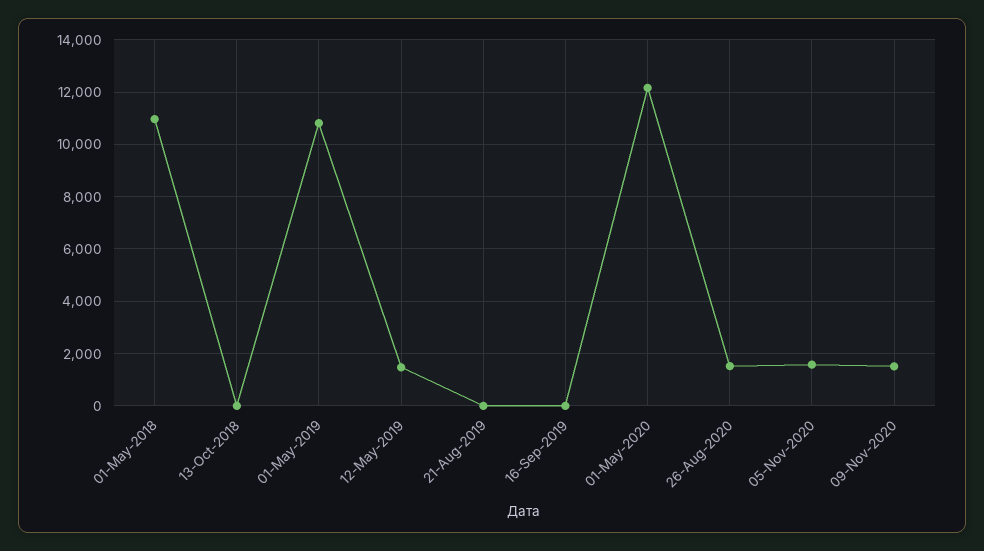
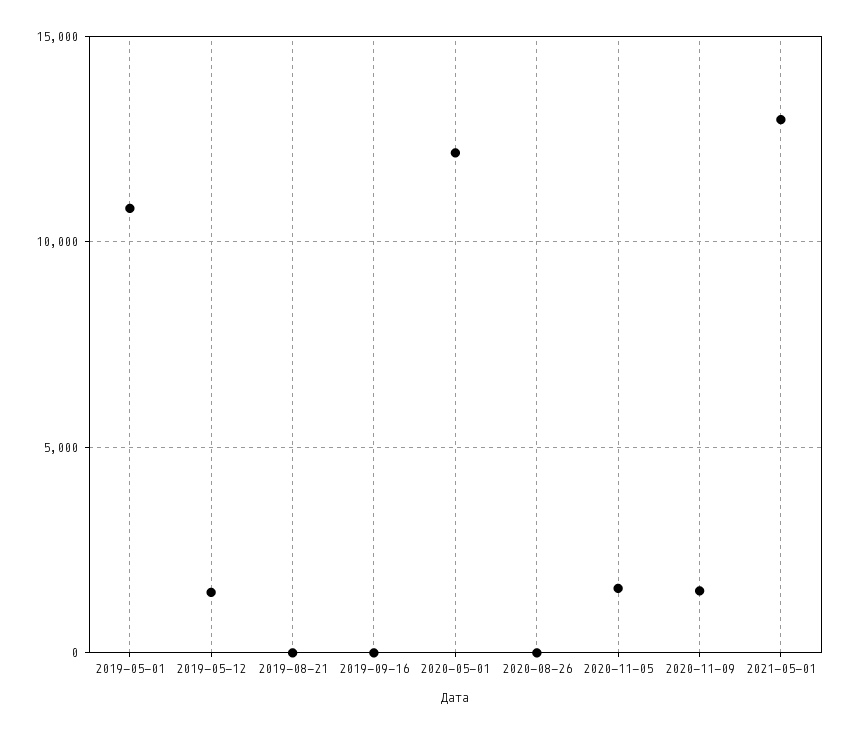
01-May-2018: 11000 -> none
13-Oct-2018: 0 -> none
26-Aug-2020: 1500 -> 0
2021-05-01: none -> 13000

